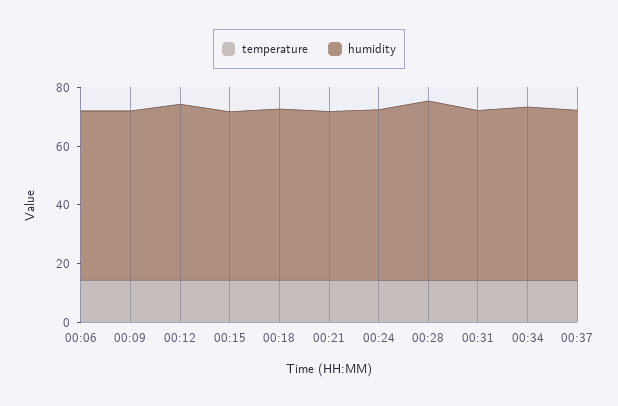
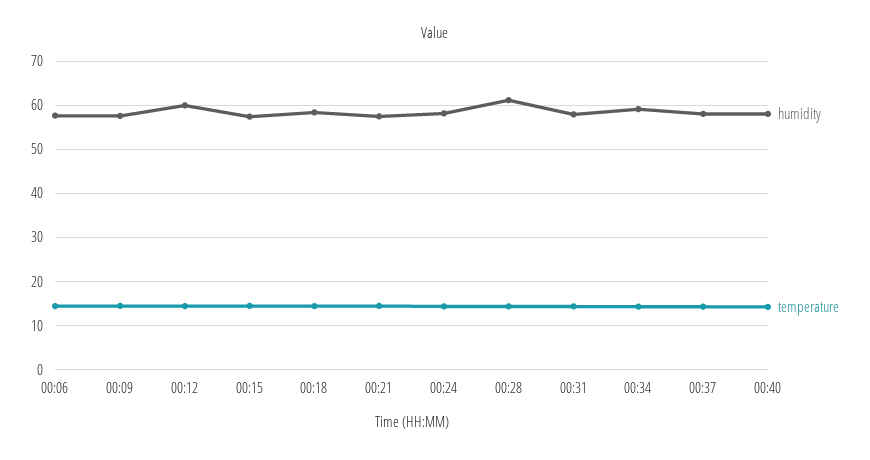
humidity, 00:40: none -> 58
temperature, 00:40: none -> 14

